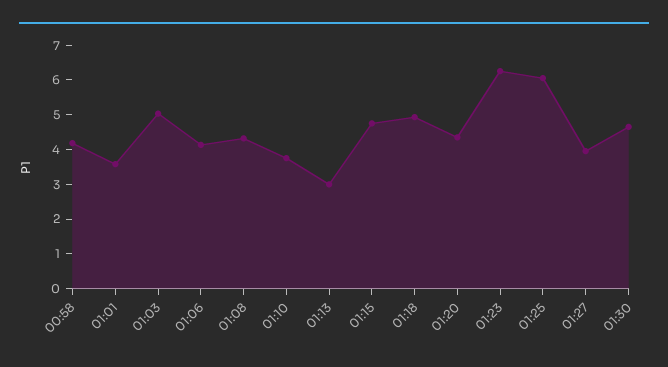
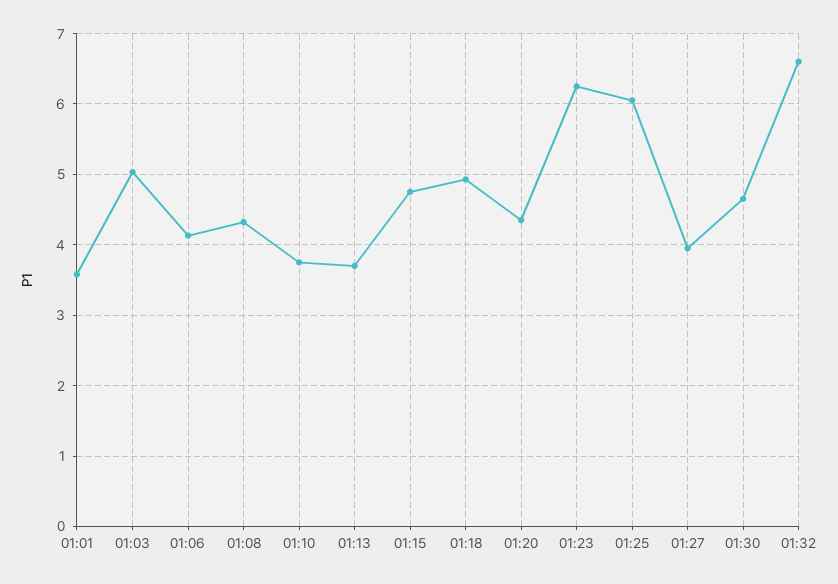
00:58: 4.25 -> none
01:13: 3 -> 3.7
01:32: none -> 6.6

